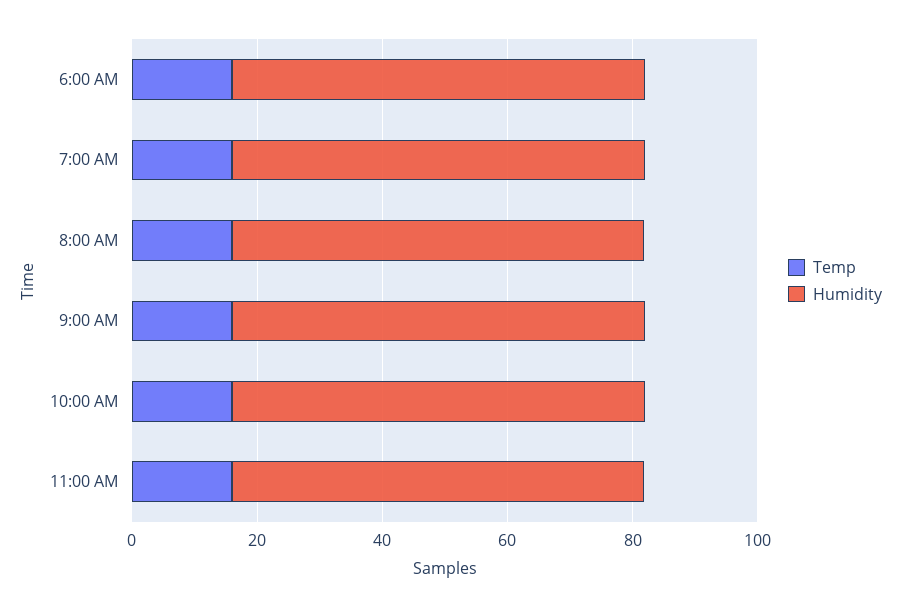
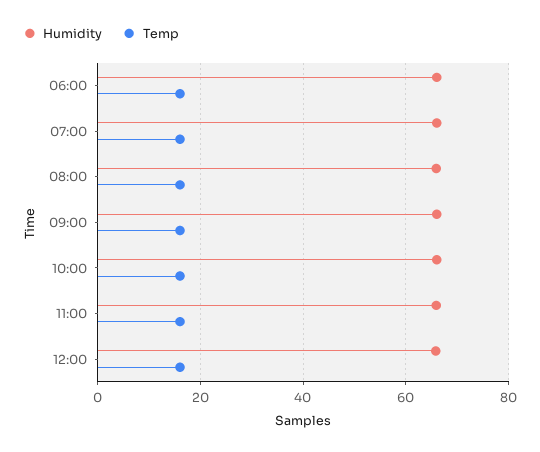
Humidity, 12:00: none -> 66
Temp, 12:00: none -> 16

